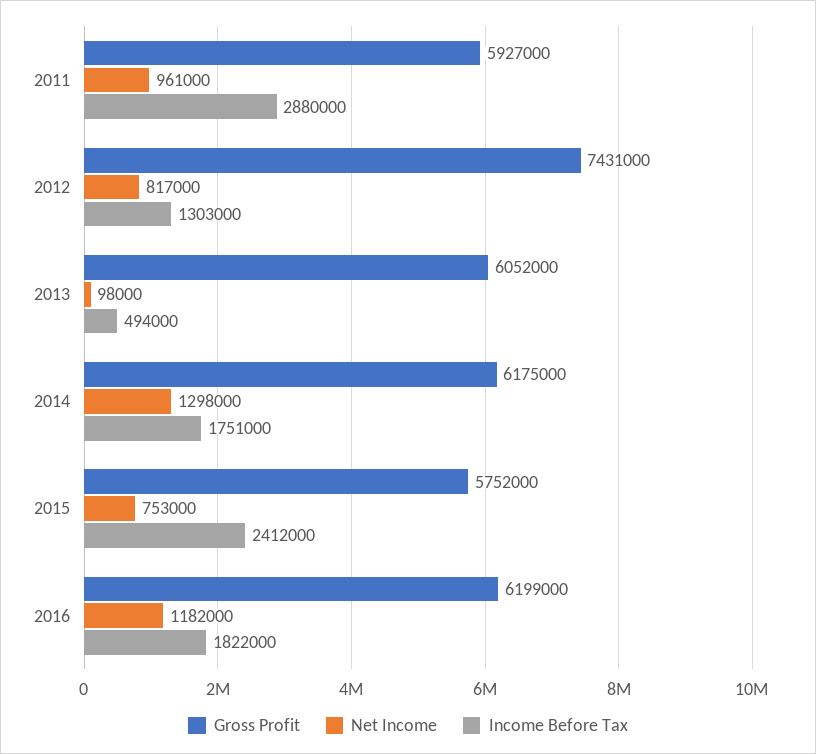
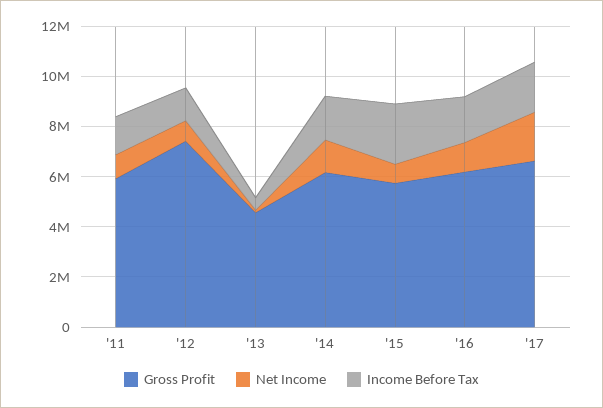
Income Before Tax, 2011: 2880000 -> 1500000
Gross Profit, 2013: 6052000 -> 4500000
Gross Profit, '17: none -> 6500000
Net Income, '17: none -> 2000000
Income Before Tax, '17: none -> 2000000

